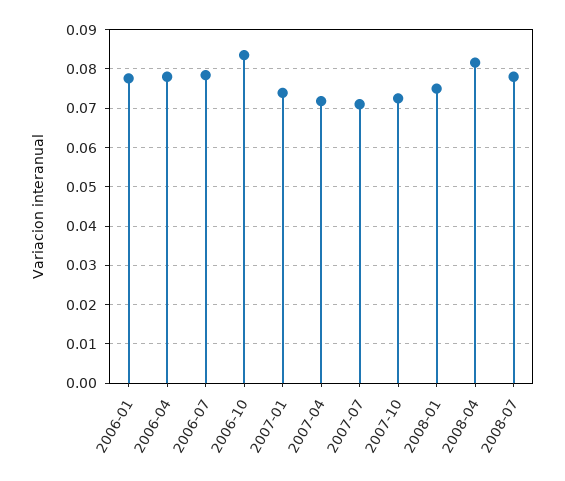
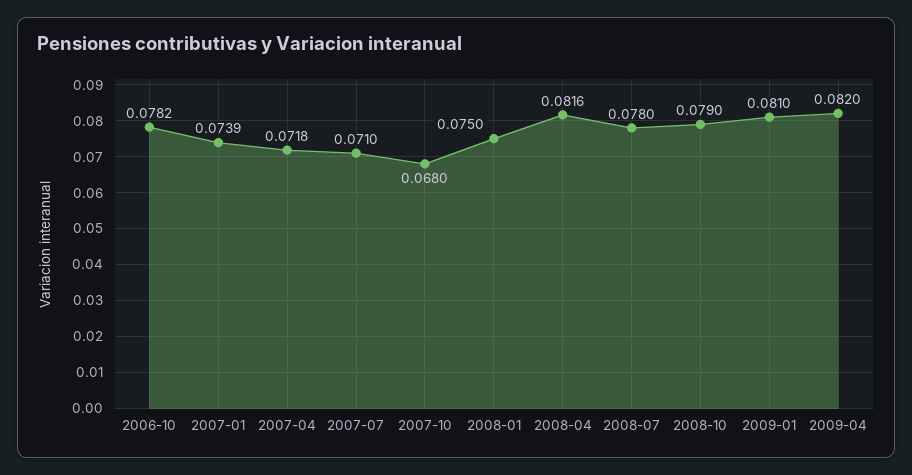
2006-01: 0.078 -> none
2006-04: 0.078 -> none
2006-07: 0.078 -> none
2006-10: 0.084 -> 0.0782
2007-10: 0.072 -> 0.068
2008-10: none -> 0.079
2009-01: none -> 0.081
2009-04: none -> 0.082

